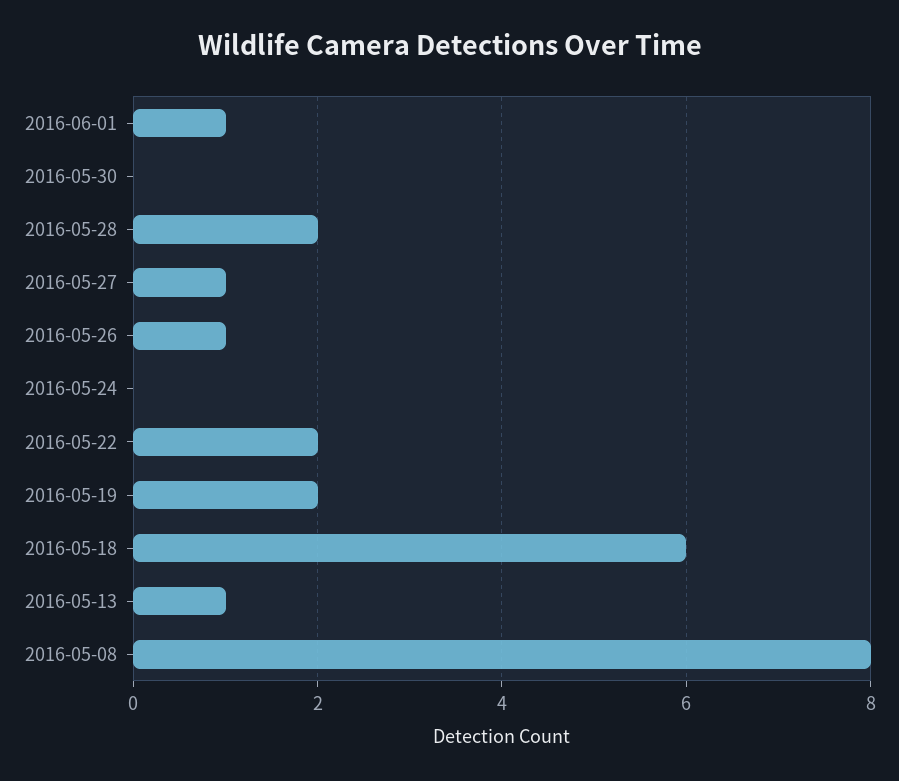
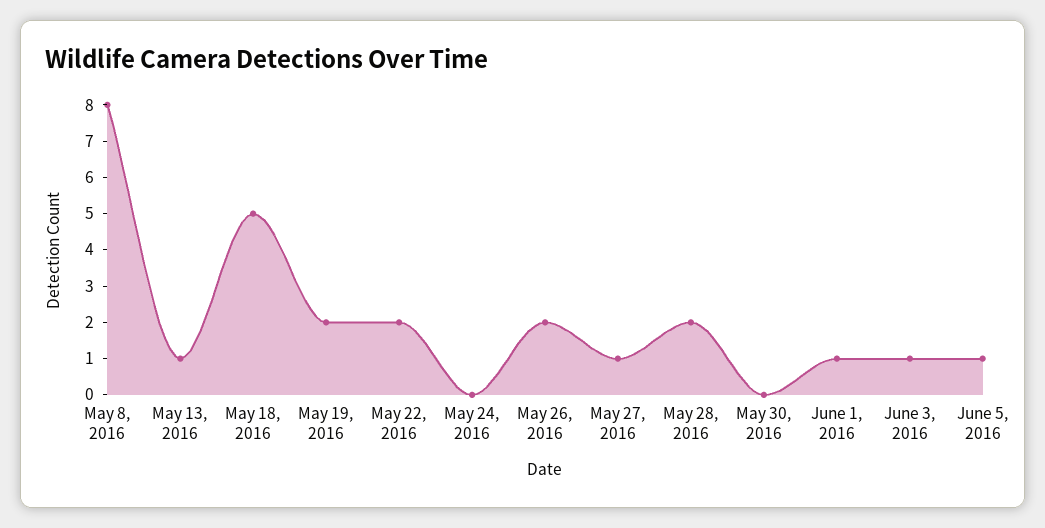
2016-05-26: 1 -> 2
2016-05-18: 6 -> 5
June 3, 2016: none -> 1
June 5, 2016: none -> 1

